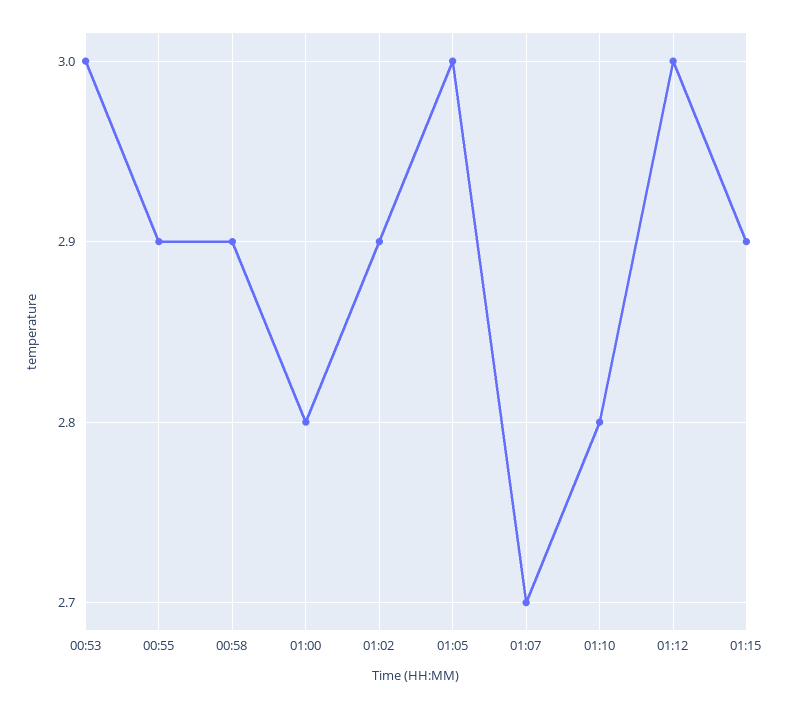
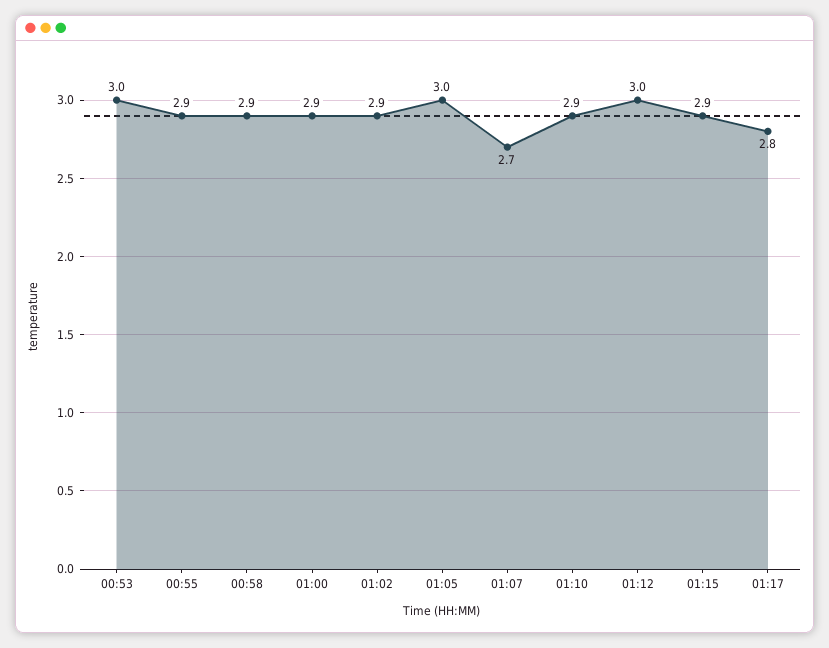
01:00: 2.8 -> 2.9
01:10: 2.8 -> 2.9
01:17: none -> 2.8

